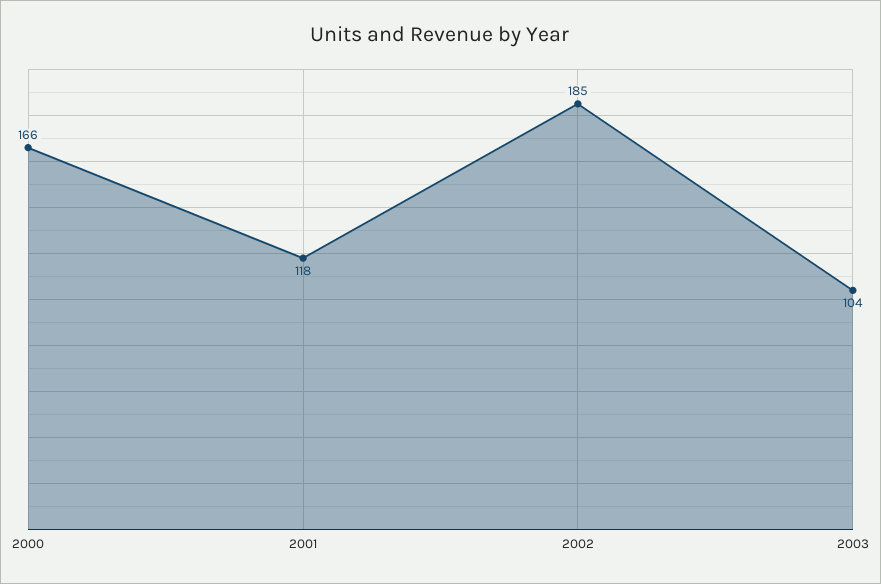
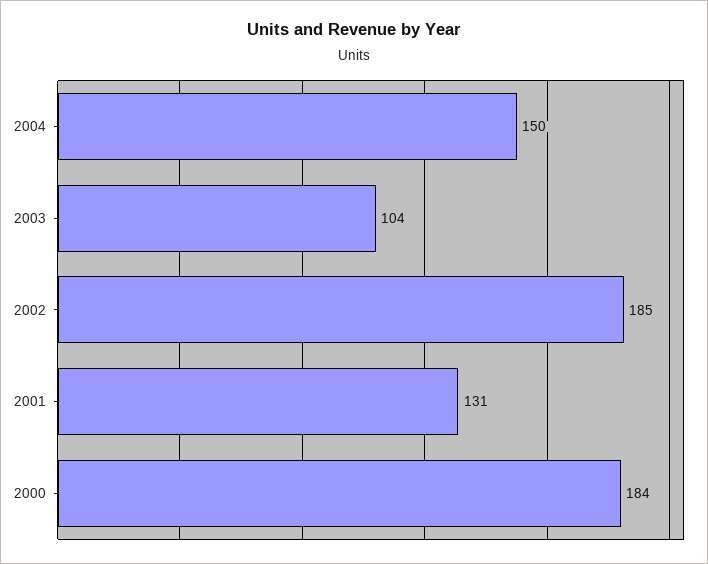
2000: 166 -> 184
2001: 118 -> 131
2004: none -> 150

